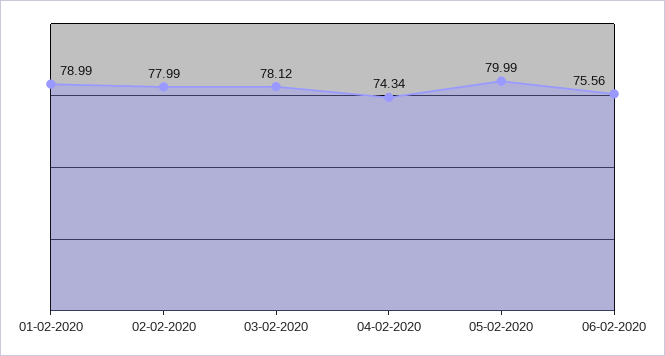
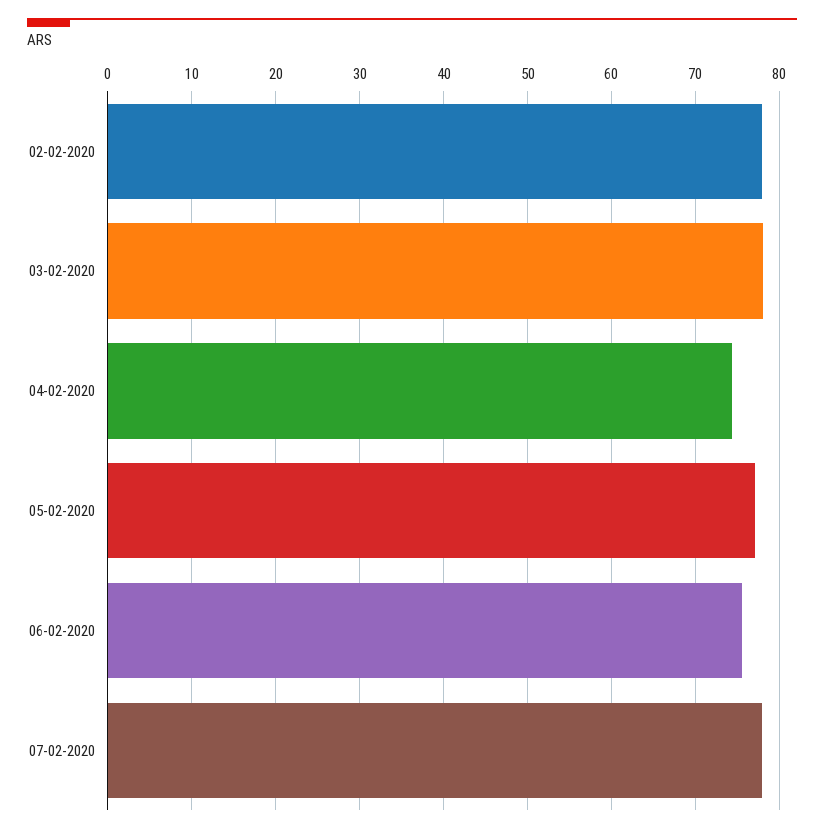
01-02-2020: 78.99 -> none
05-02-2020: 79.99 -> 77
07-02-2020: none -> 78

